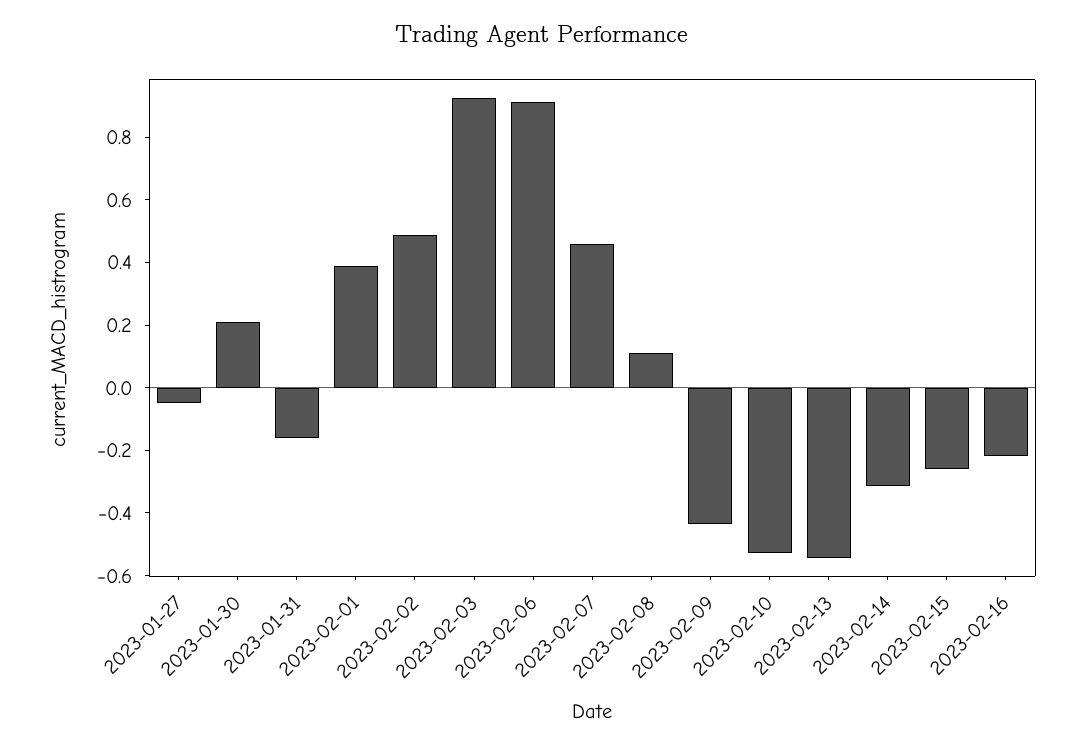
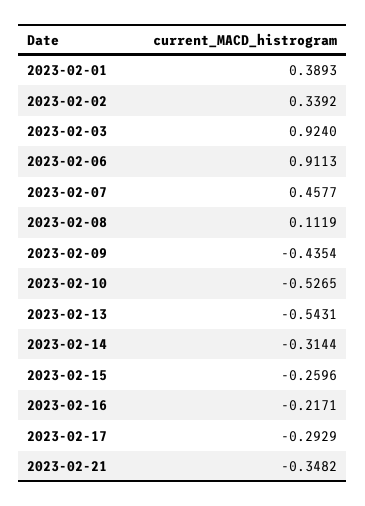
2023-01-27: -0.05 -> none
2023-01-30: 0.2 -> none
2023-01-31: -0.15 -> none
2023-02-02: 0.5 -> 0.3392
2023-02-17: none -> -0.2929
2023-02-21: none -> -0.3482

